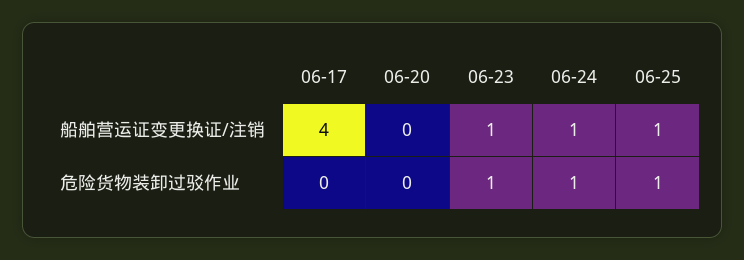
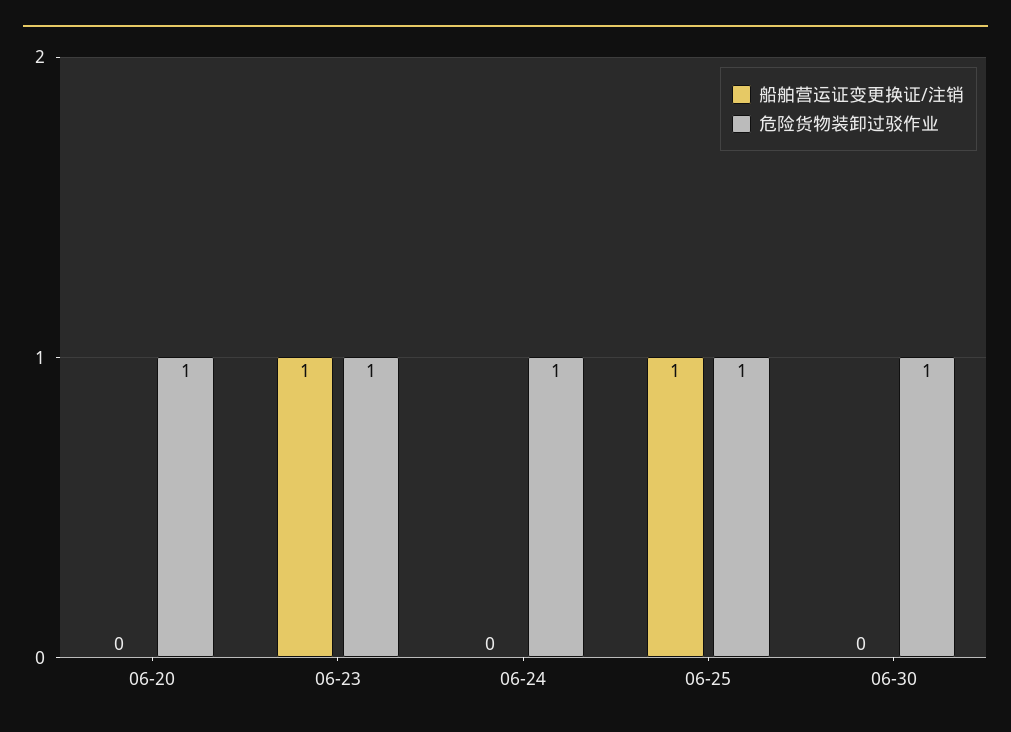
船舶营运证变更换证/注销, 06-17: 4 -> none
船舶营运证变更换证/注销, 06-24: 1 -> 0
危险货物装卸过驳作业, 06-17: 0 -> none
危险货物装卸过驳作业, 06-20: 0 -> 1
船舶营运证变更换证/注销, 06-30: none -> 0
危险货物装卸过驳作业, 06-30: none -> 1

